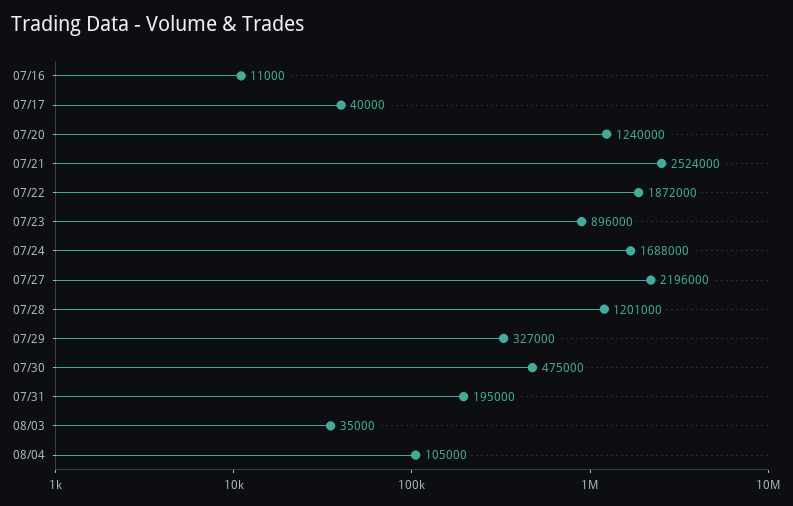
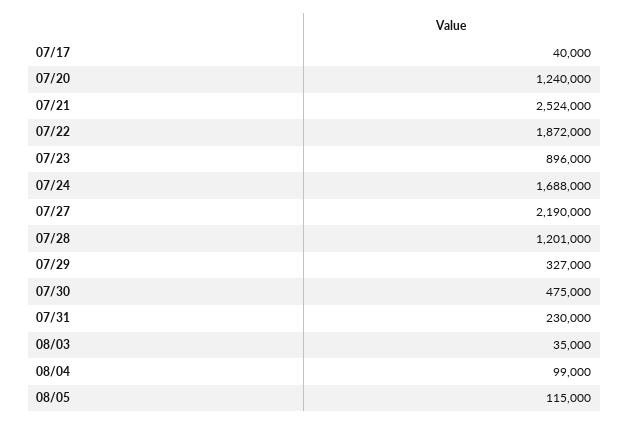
07/16: 11000 -> none
07/27: 2196000 -> 2190000
07/31: 195000 -> 230000
08/04: 105000 -> 99000
08/05: none -> 115000

